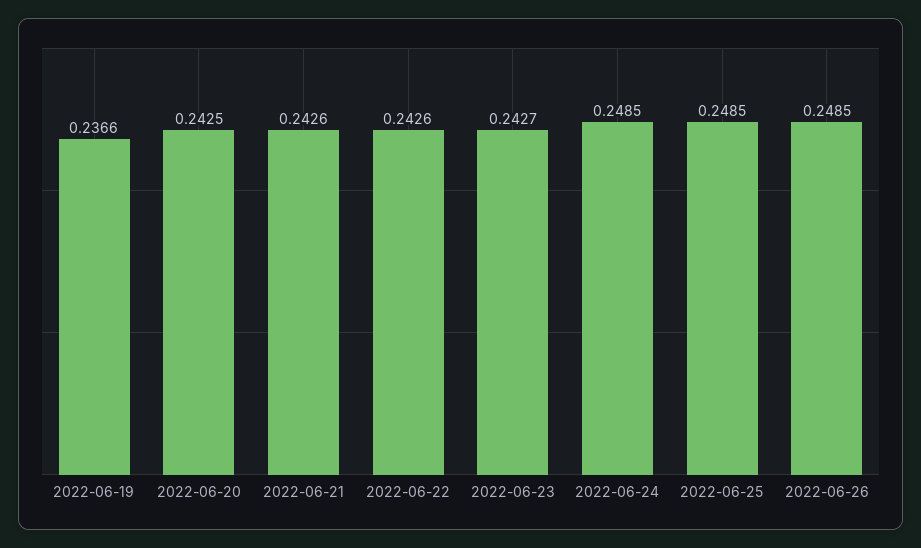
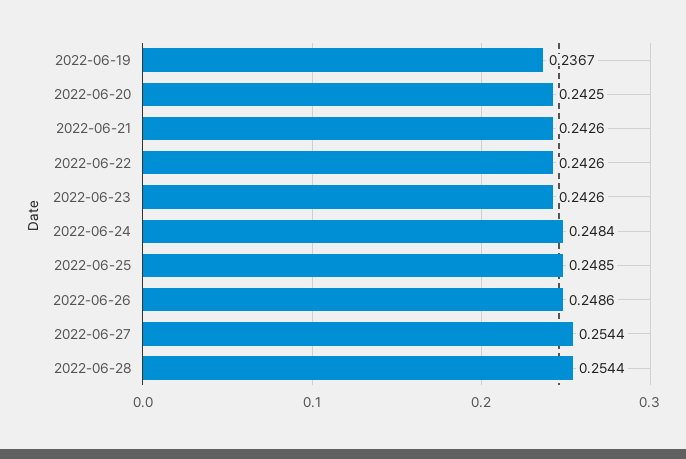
2022-06-19: 0.2366 -> 0.2367
2022-06-23: 0.2427 -> 0.2426
2022-06-24: 0.2485 -> 0.2484
2022-06-26: 0.2485 -> 0.2486
2022-06-27: none -> 0.2544
2022-06-28: none -> 0.2544

